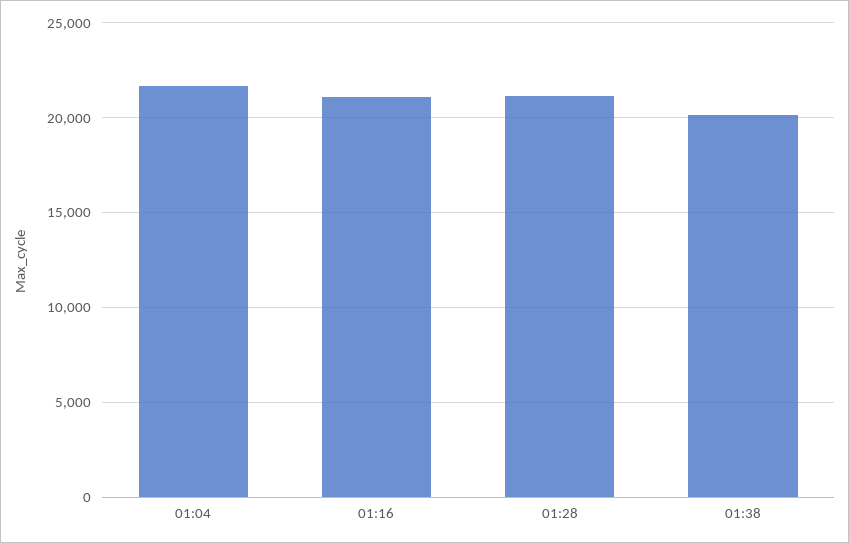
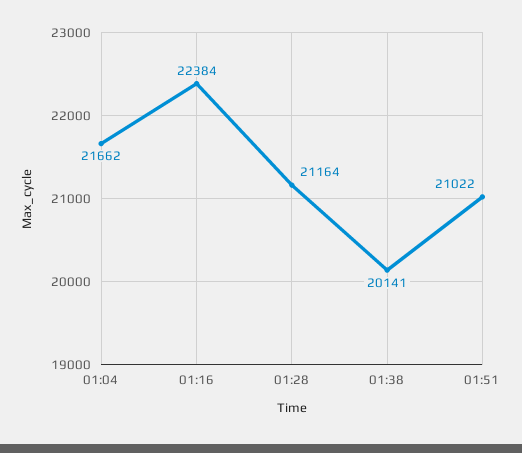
01:16: 21000 -> 22384
01:51: none -> 21022

